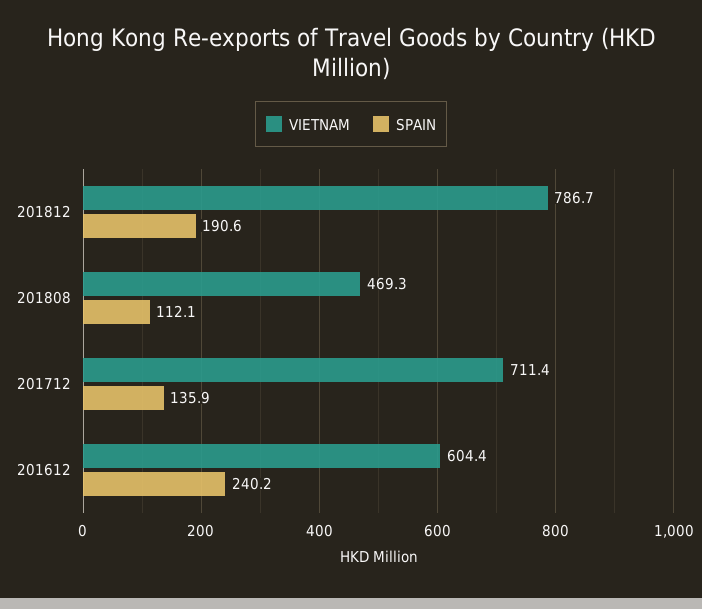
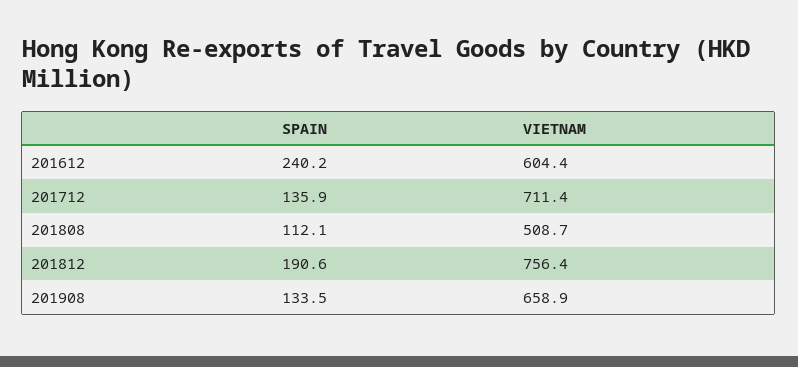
VIETNAM, 201812: 786.7 -> 756.4
VIETNAM, 201808: 469.3 -> 508.7
SPAIN, 201908: none -> 133.5
VIETNAM, 201908: none -> 658.9

